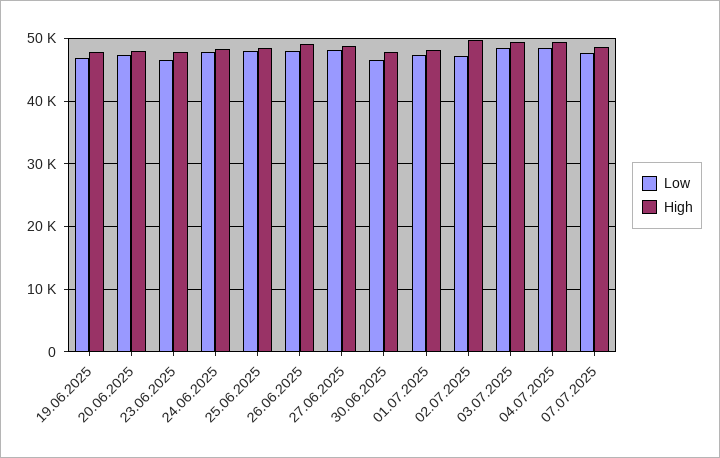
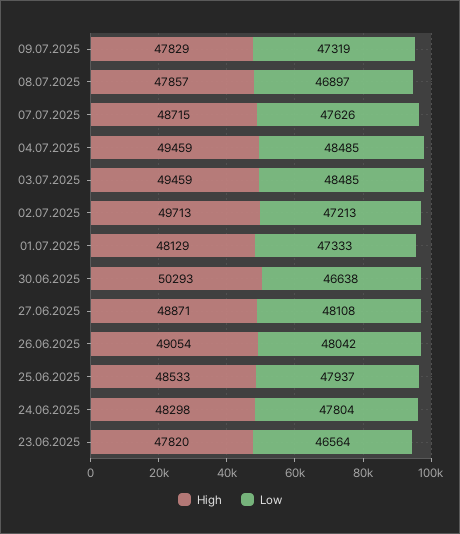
Low, 19.06.2025: 47000 -> none
High, 19.06.2025: 48000 -> none
Low, 20.06.2025: 47000 -> none
High, 20.06.2025: 48000 -> none
High, 30.06.2025: 48000 -> 50293
High, 09.07.2025: none -> 47829
Low, 09.07.2025: none -> 47319
High, 08.07.2025: none -> 47857
Low, 08.07.2025: none -> 46897

